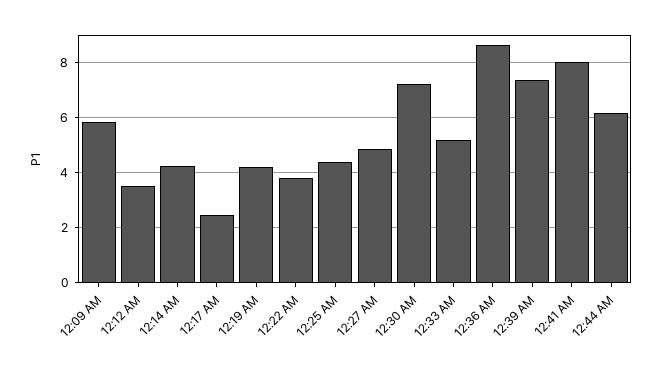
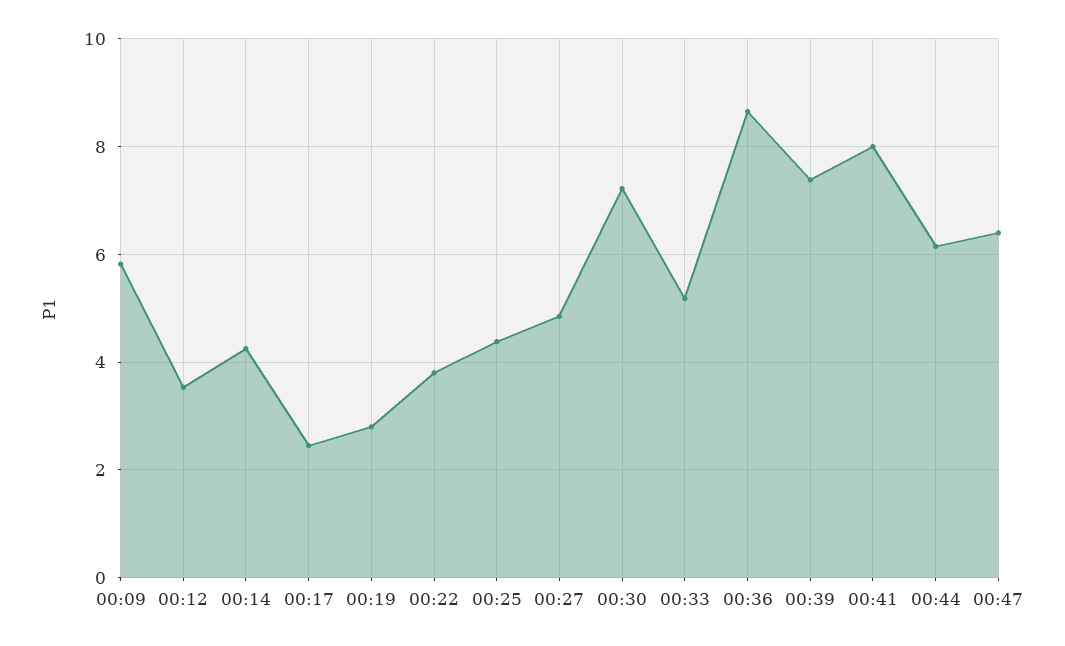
12:19 AM: 4.25 -> 2.8
00:47: none -> 6.4

